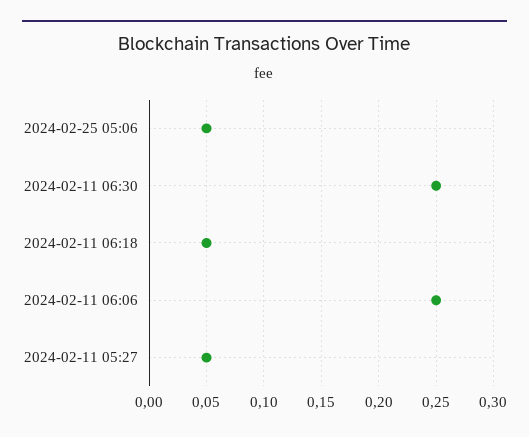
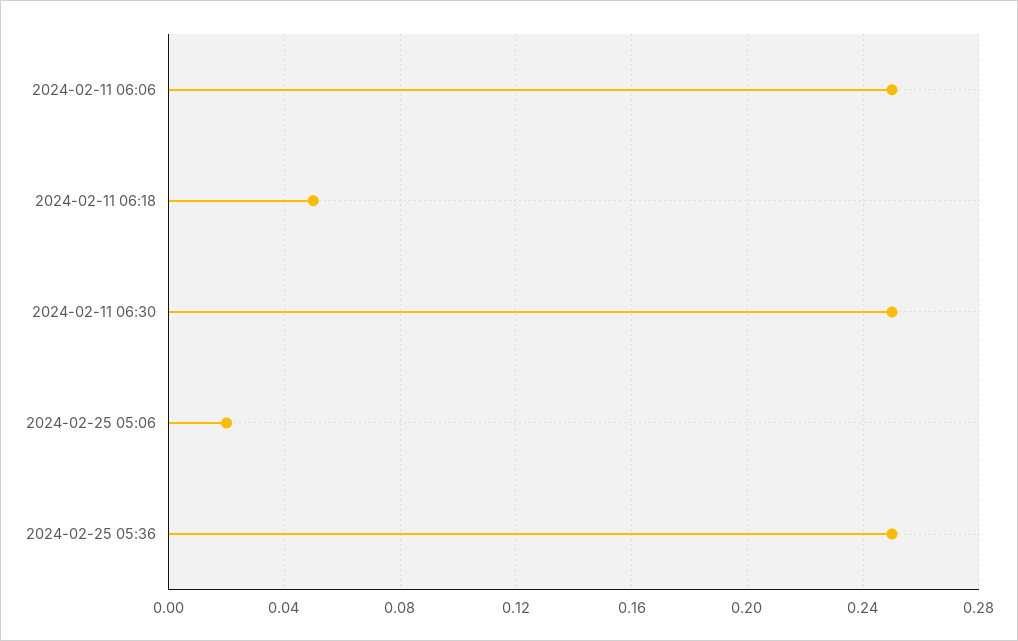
2024-02-25 05:06: 0.05 -> 0.02
2024-02-11 05:27: 0.05 -> none
2024-02-25 05:36: none -> 0.25

